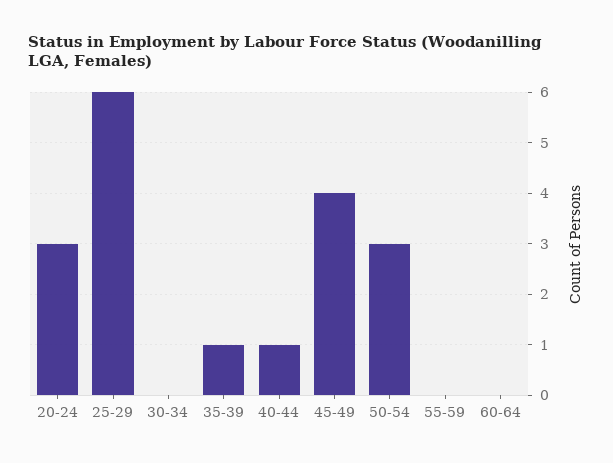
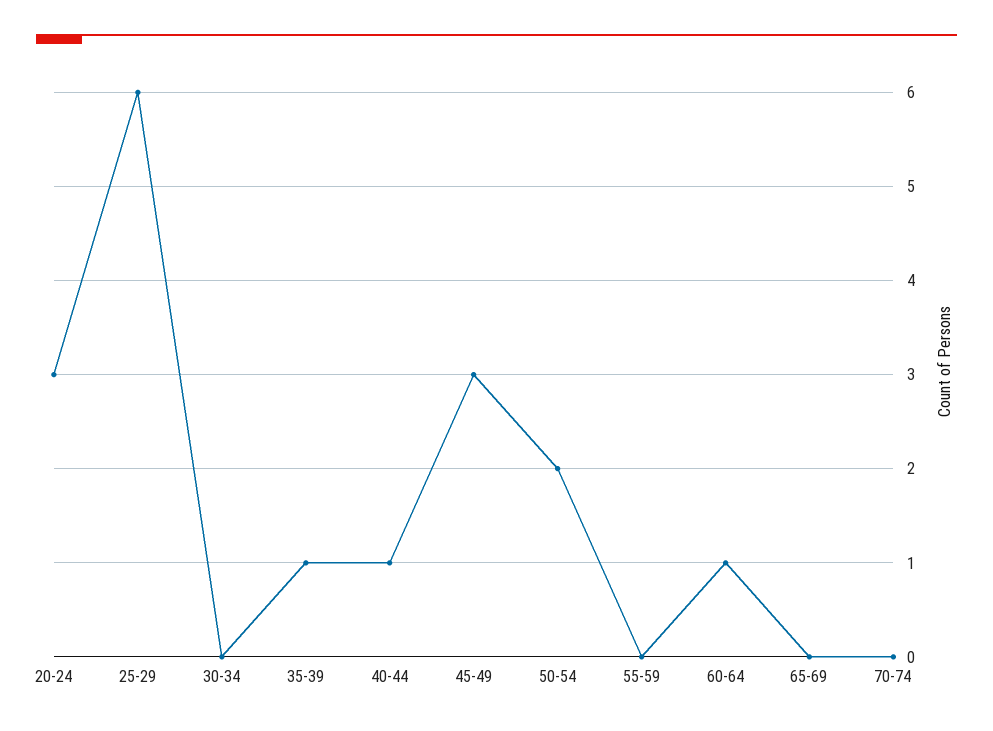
45-49: 4 -> 3
50-54: 3 -> 2
60-64: 0 -> 1
65-69: none -> 0
70-74: none -> 0

